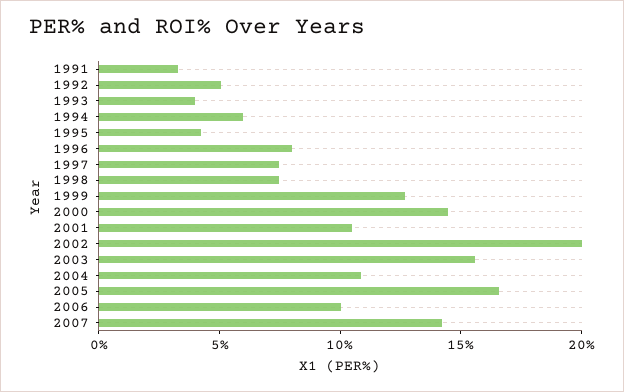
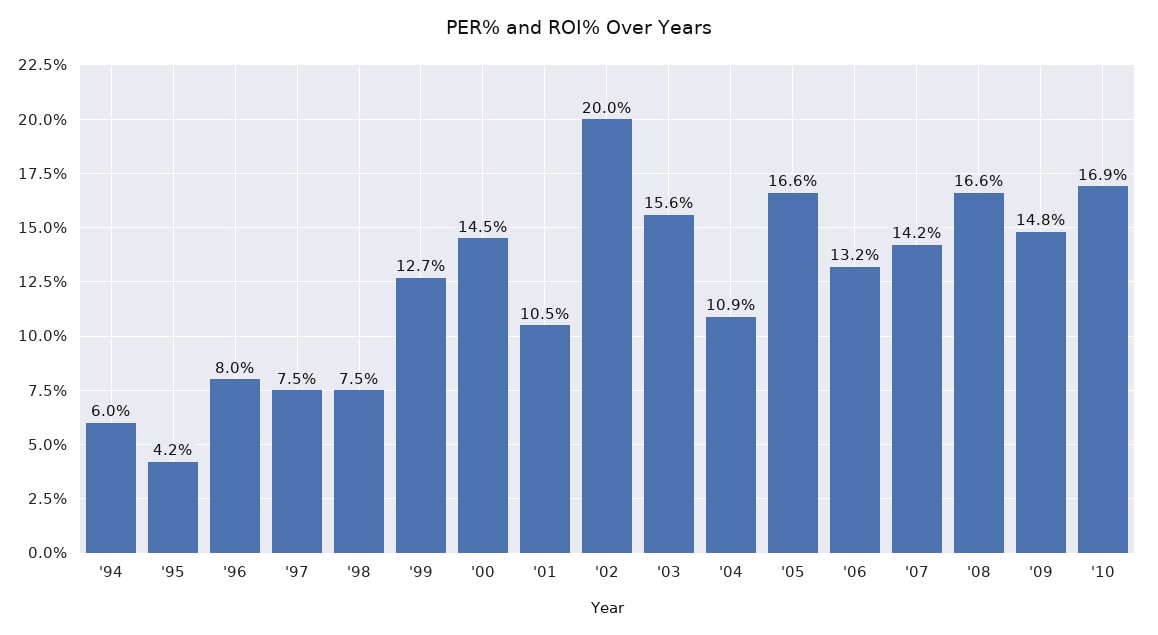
1991: 3 -> none
1992: 5 -> none
1993: 4 -> none
2006: 10 -> 13.2
'08: none -> 16.6
'09: none -> 14.8
'10: none -> 16.9

